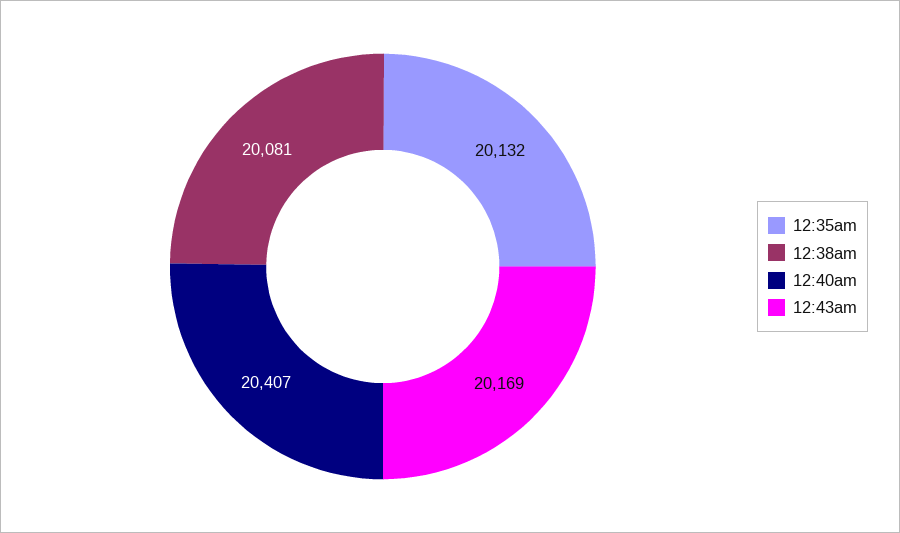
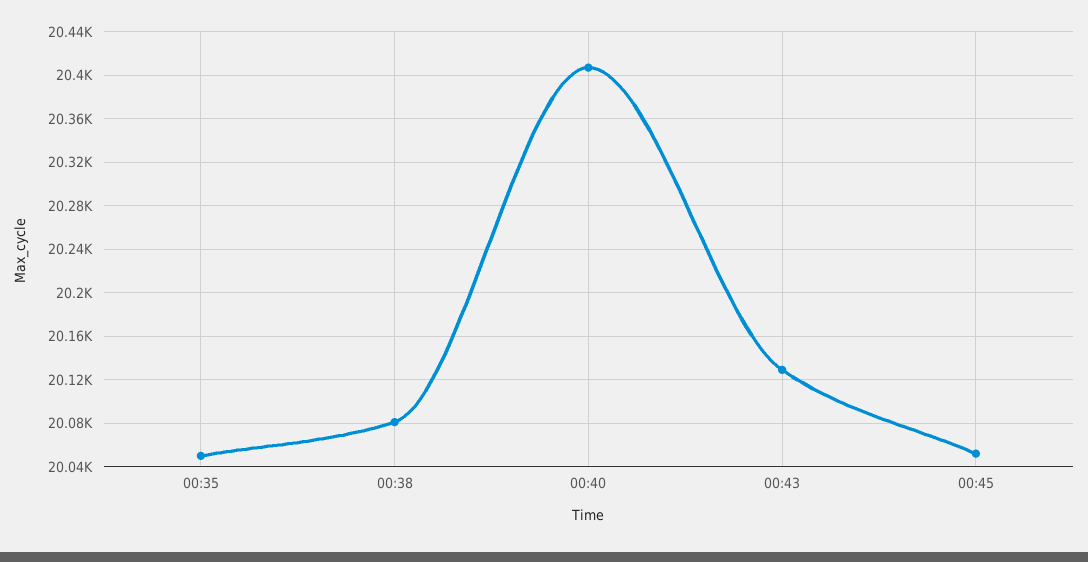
12:35am: 20132 -> 20050
12:43am: 20169 -> 20130
00:45: none -> 20050

